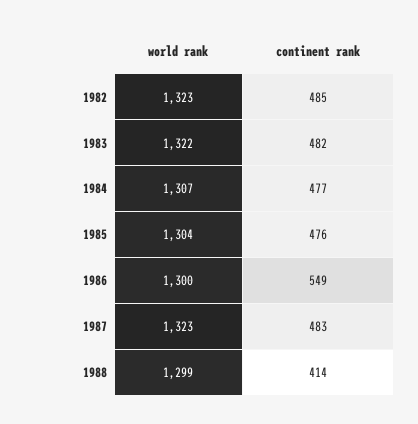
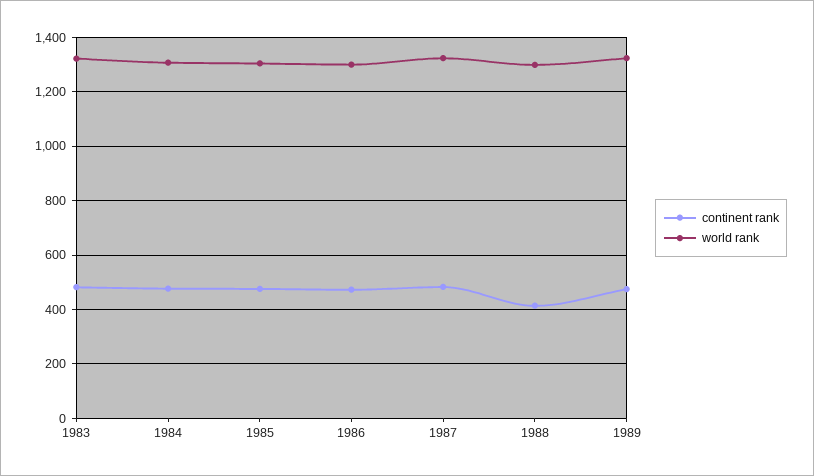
world rank, 1982: 1323 -> none
continent rank, 1982: 485 -> none
continent rank, 1986: 549 -> 475
continent rank, 1989: none -> 475
world rank, 1989: none -> 1325

